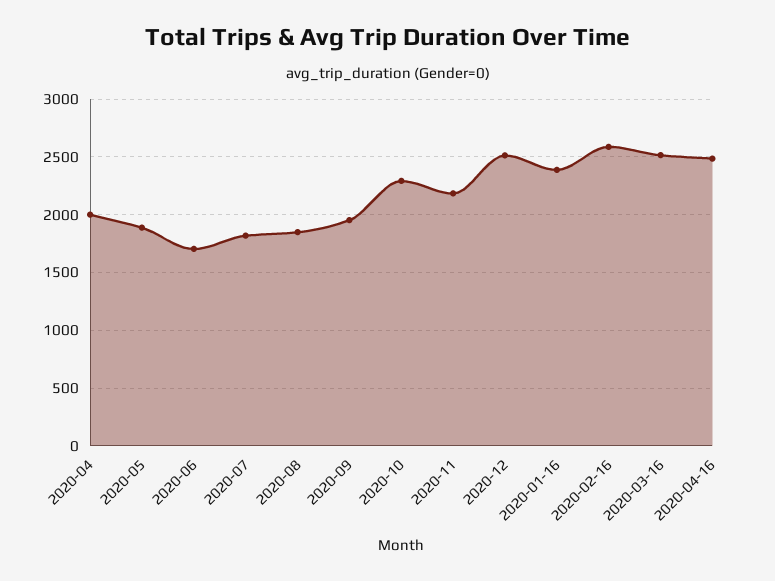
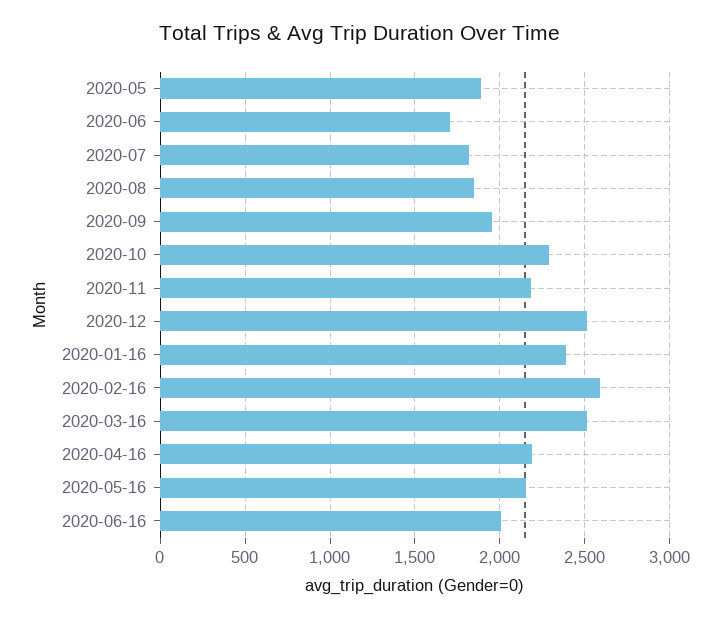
2020-04: 2000 -> none
2020-04-16: 2500 -> 2200
2020-05-16: none -> 2150
2020-06-16: none -> 2000

